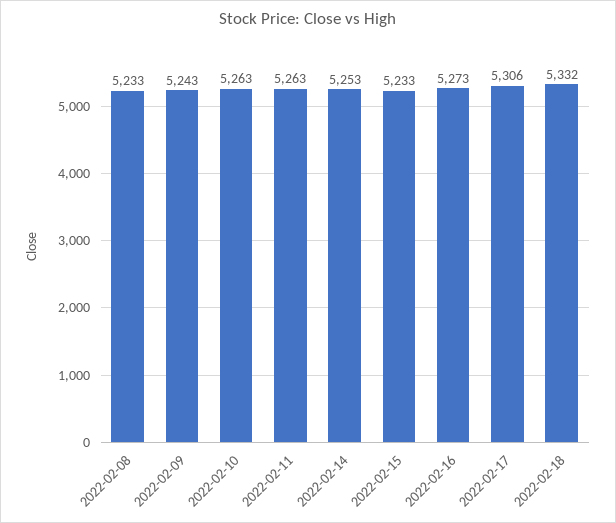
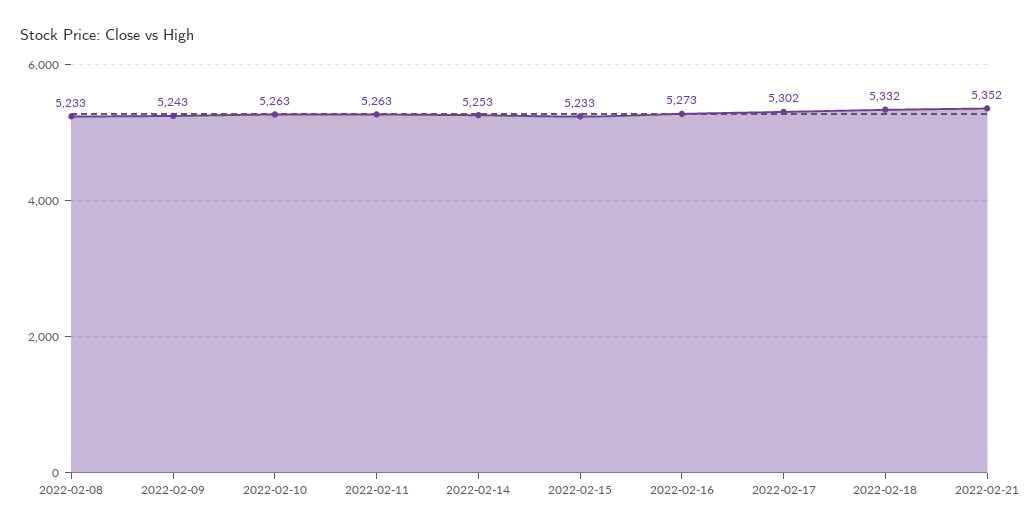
2022-02-17: 5306 -> 5302
2022-02-21: none -> 5352

